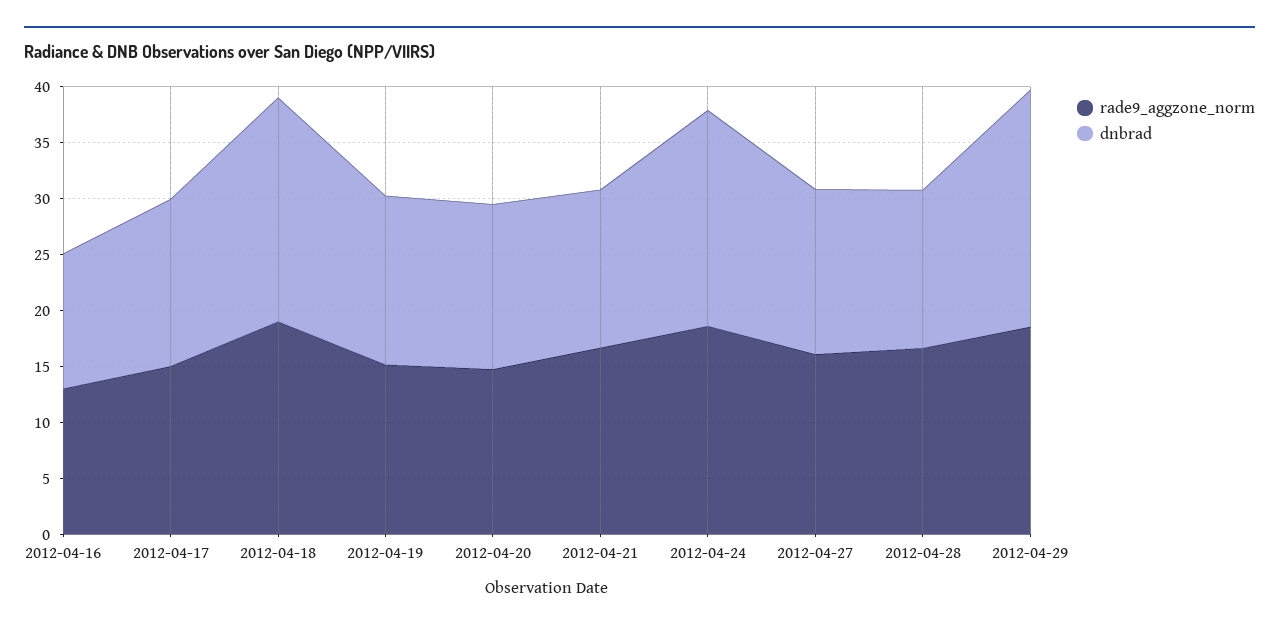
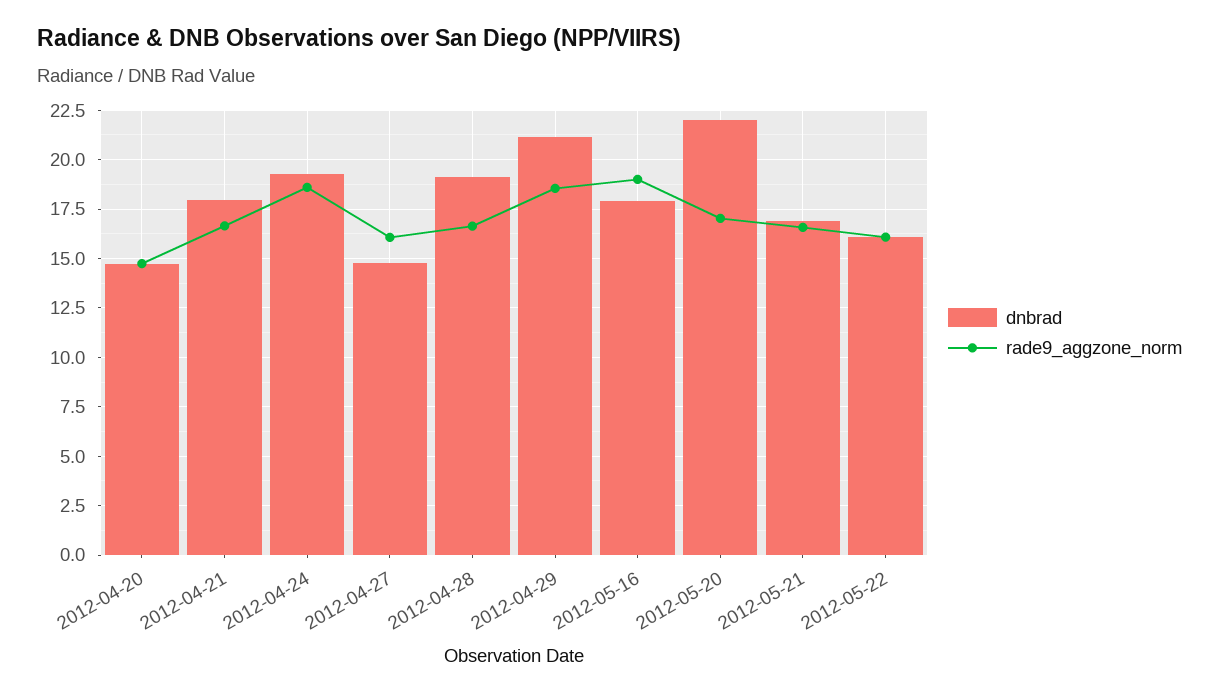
rade9_aggzone_norm, 2012-04-16: 13 -> none
dnbrad, 2012-04-16: 12 -> none
rade9_aggzone_norm, 2012-04-17: 15 -> none
dnbrad, 2012-04-17: 15 -> none
rade9_aggzone_norm, 2012-04-18: 19 -> none
dnbrad, 2012-04-18: 20 -> none
rade9_aggzone_norm, 2012-04-19: 15 -> none
dnbrad, 2012-04-19: 15 -> none
dnbrad, 2012-04-21: 14 -> 18
dnbrad, 2012-04-28: 14 -> 19
dnbrad, 2012-05-16: none -> 18
rade9_aggzone_norm, 2012-05-16: none -> 19
dnbrad, 2012-05-20: none -> 22
rade9_aggzone_norm, 2012-05-20: none -> 17
dnbrad, 2012-05-21: none -> 17
rade9_aggzone_norm, 2012-05-21: none -> 16.5
dnbrad, 2012-05-22: none -> 16
rade9_aggzone_norm, 2012-05-22: none -> 16

